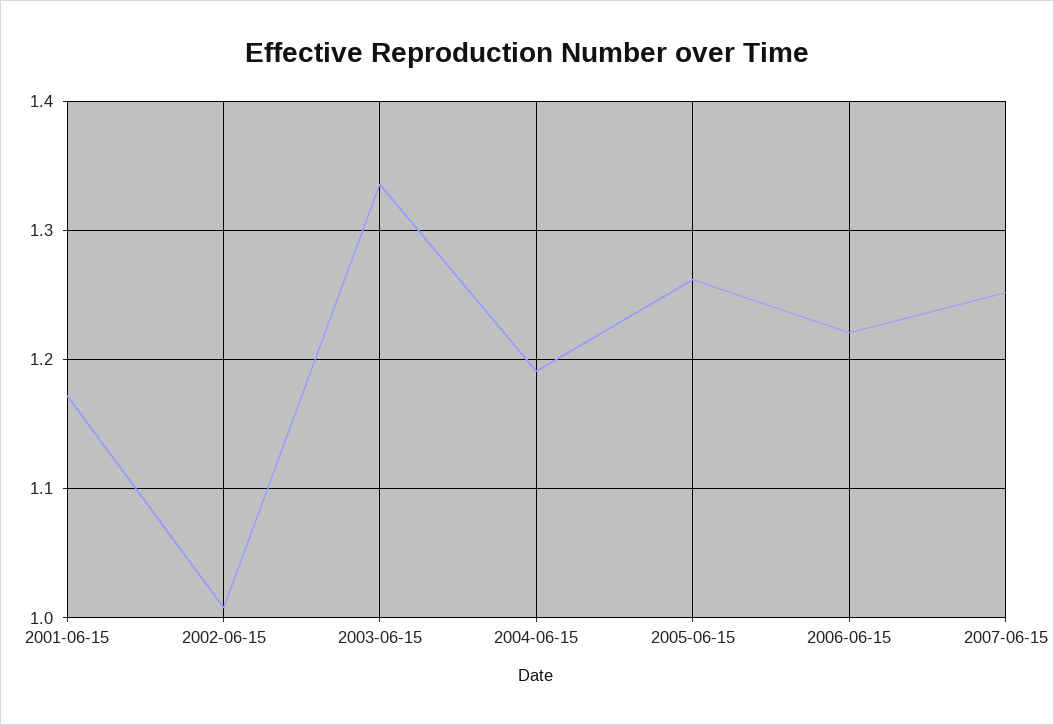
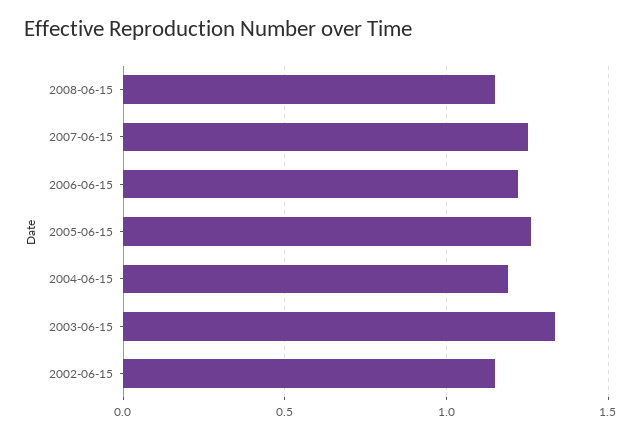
2001-06-15: 1.17 -> none
2002-06-15: 1.01 -> 1.15
2008-06-15: none -> 1.15

